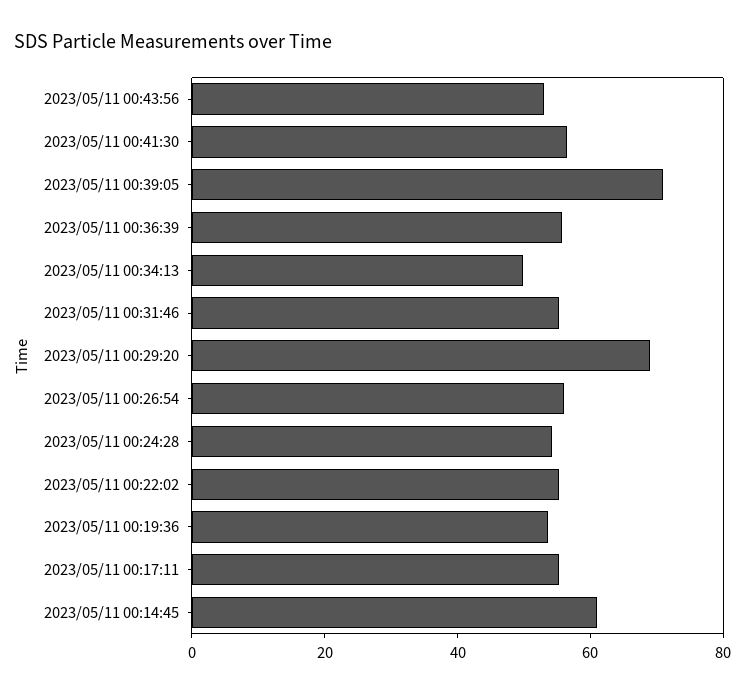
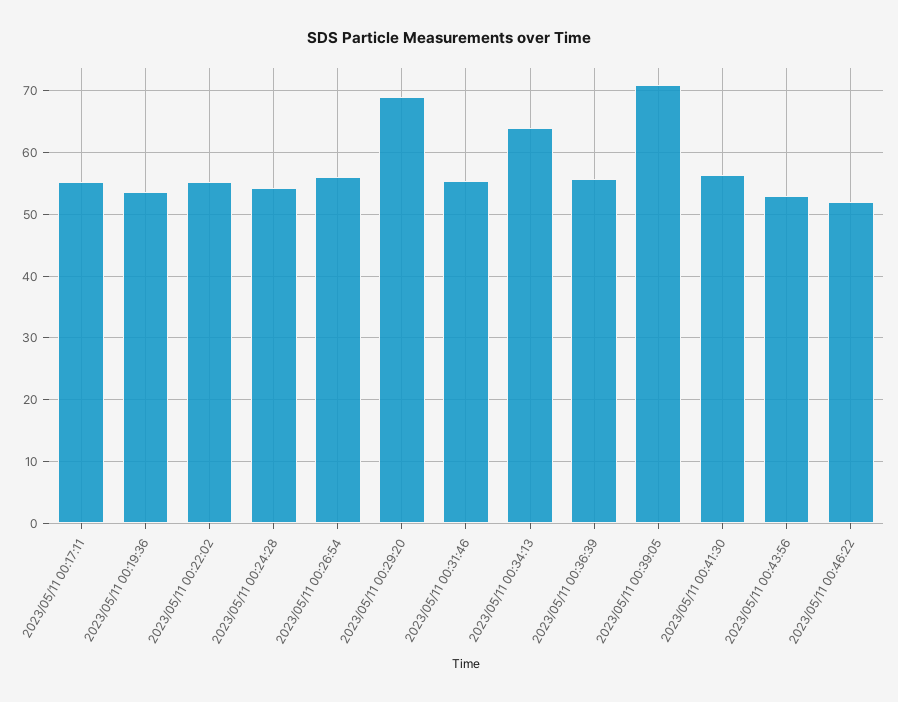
2023/05/11 00:34:13: 50 -> 64
2023/05/11 00:14:45: 60 -> none
2023/05/11 00:46:22: none -> 52

